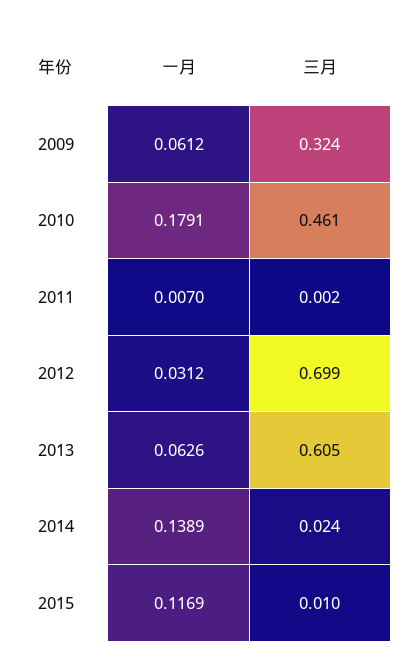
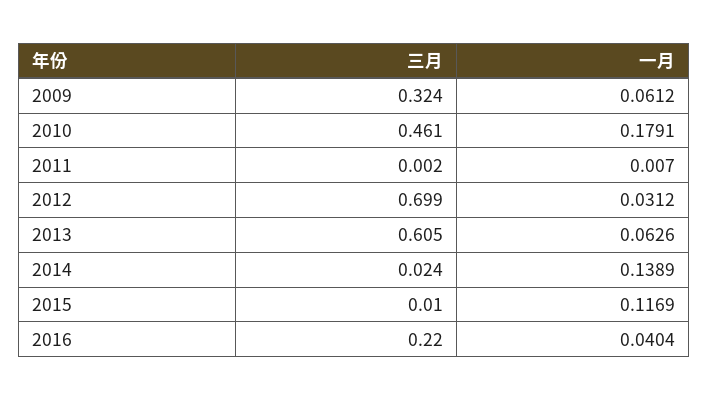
三月, 2016: none -> 0.22
一月, 2016: none -> 0.0404

